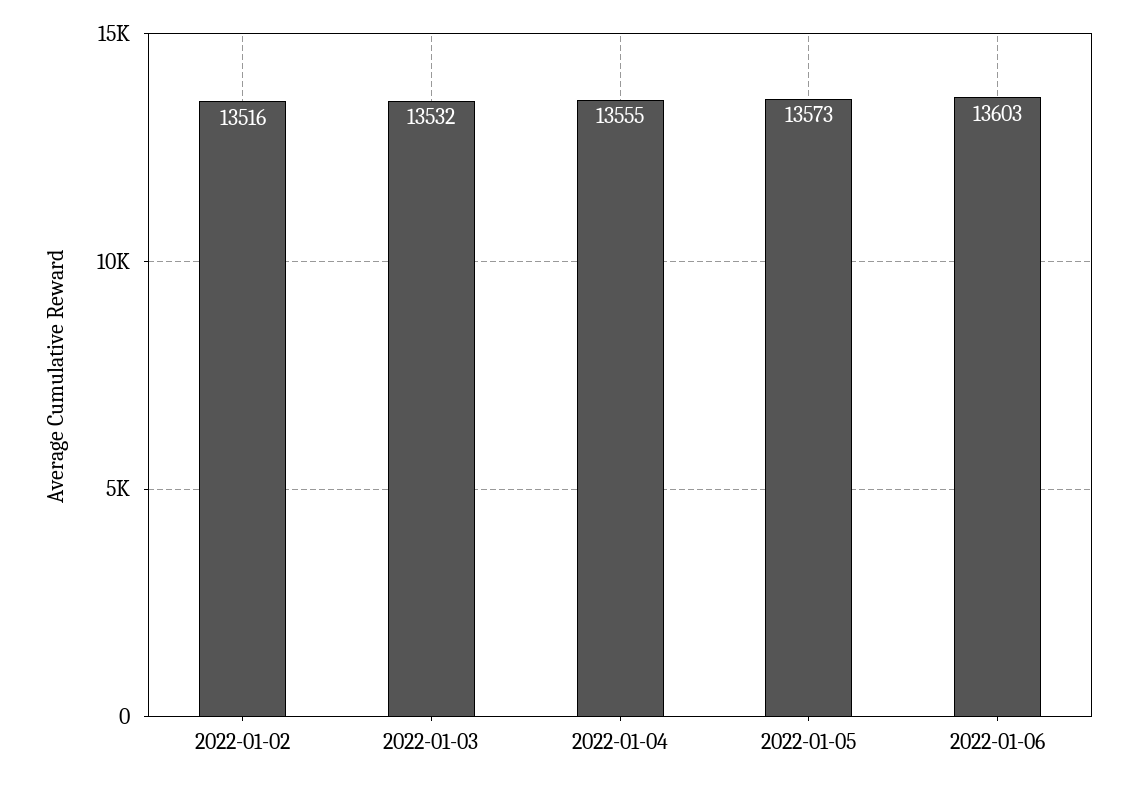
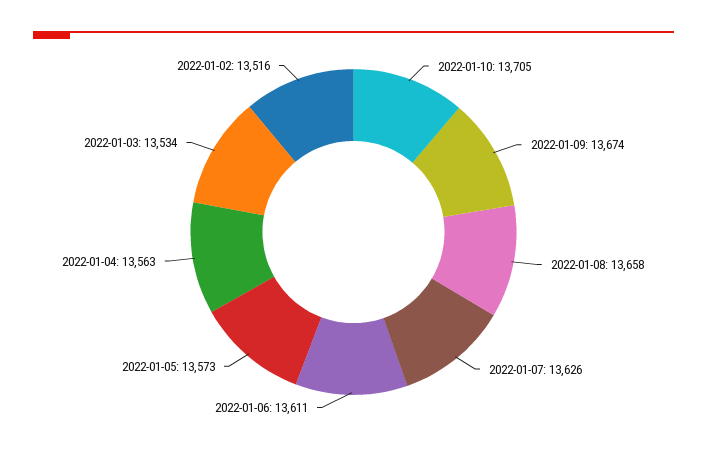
2022-01-03: 13532 -> 13534
2022-01-04: 13555 -> 13563
2022-01-06: 13603 -> 13611
2022-01-10: none -> 13705
2022-01-09: none -> 13674
2022-01-08: none -> 13658
2022-01-07: none -> 13626

